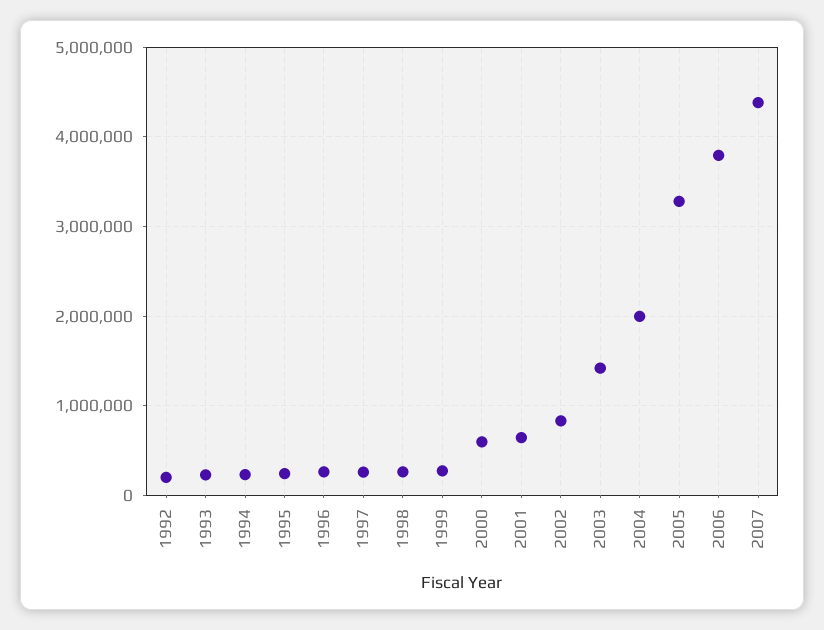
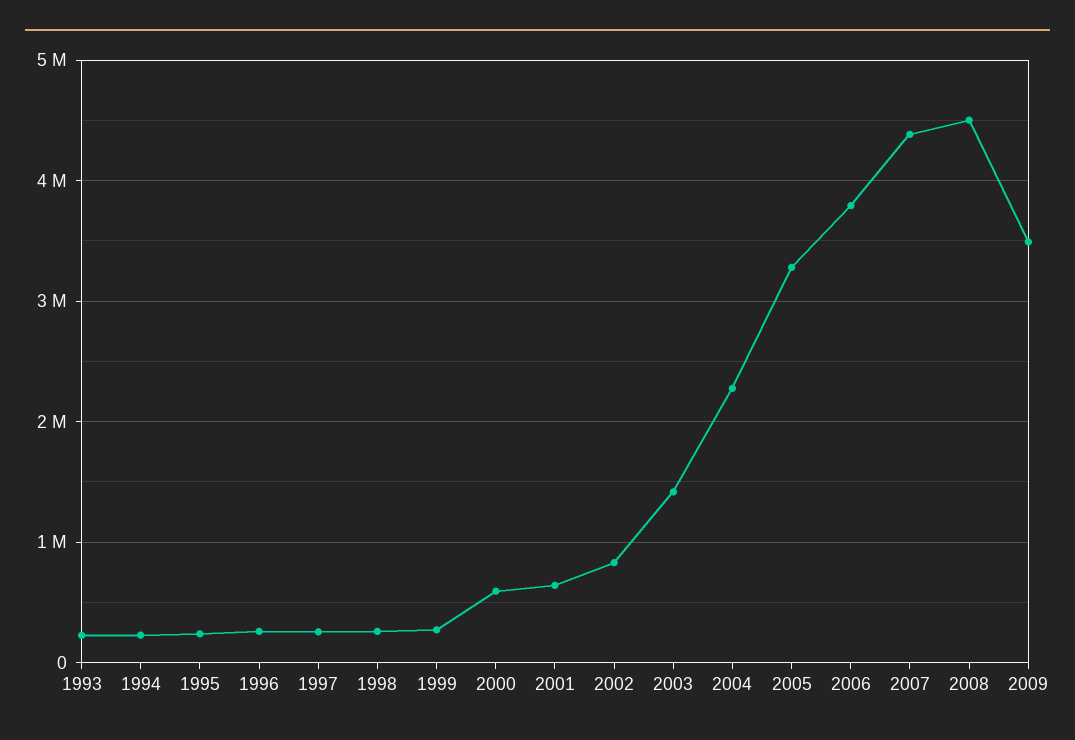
1992: 200000 -> none
2004: 2000000 -> 2300000
2008: none -> 4500000
2009: none -> 3500000

